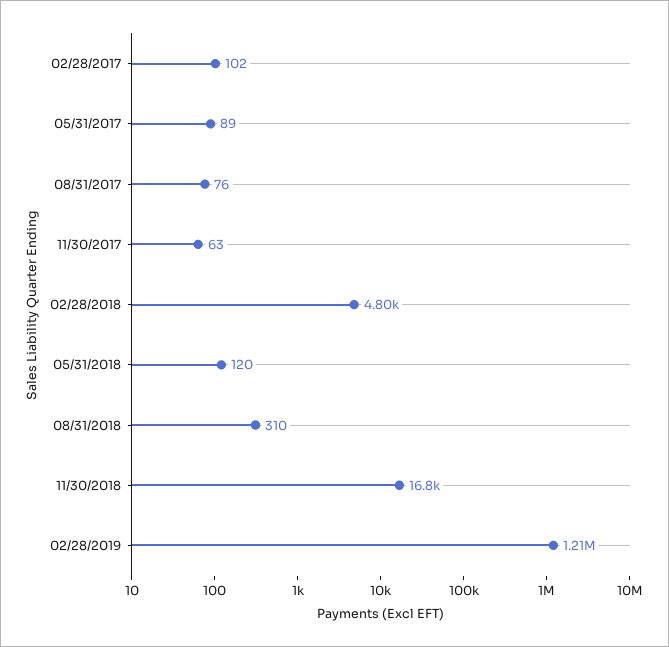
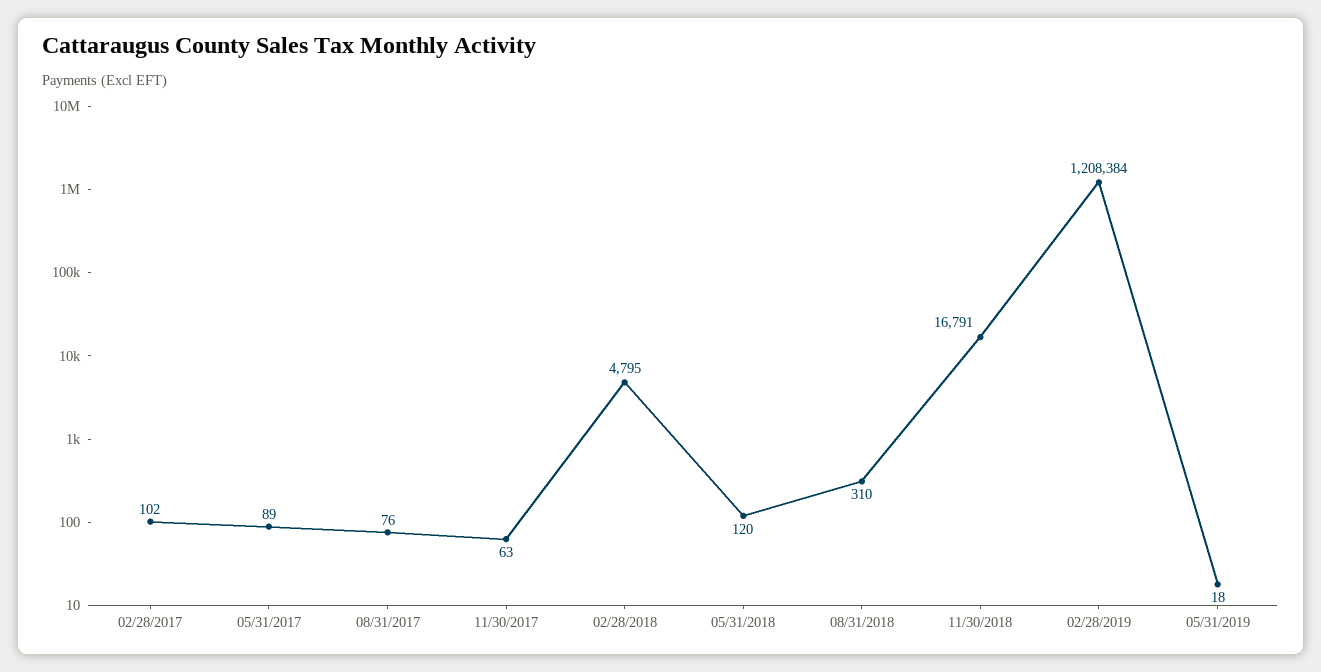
05/31/2019: none -> 18

